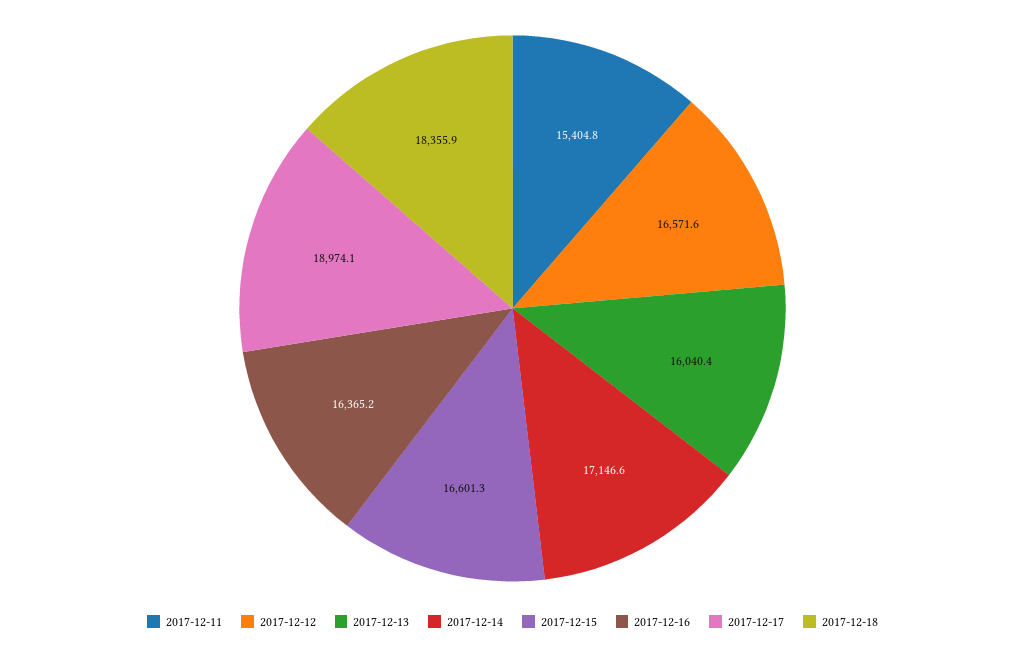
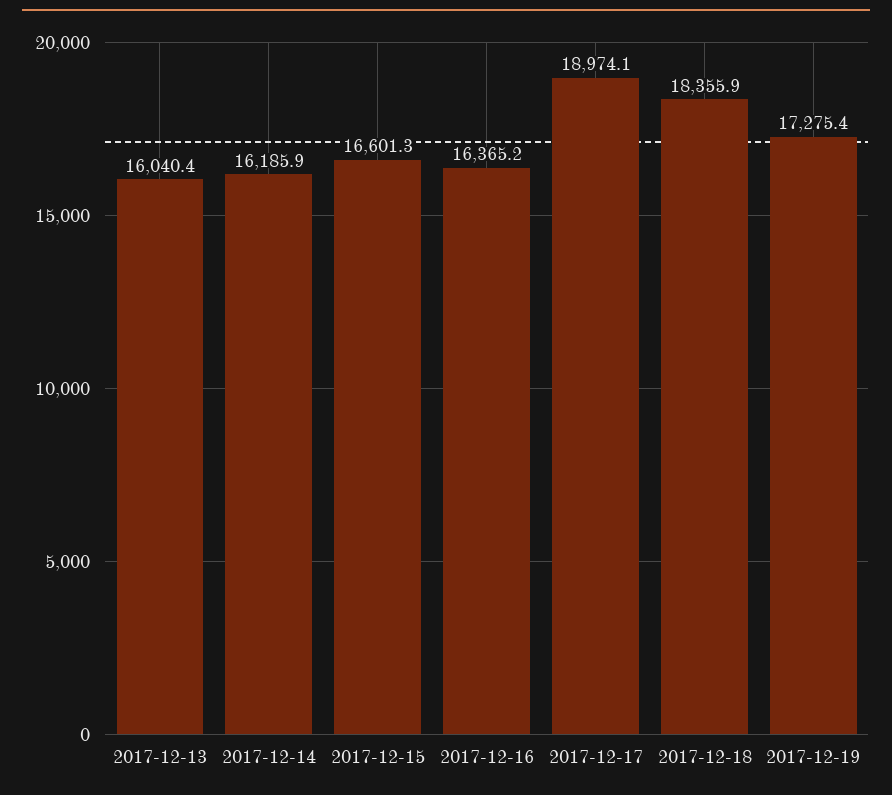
2017-12-11: 15404.8 -> none
2017-12-12: 16571.6 -> none
2017-12-14: 17146.6 -> 16185.9
2017-12-19: none -> 17275.4

